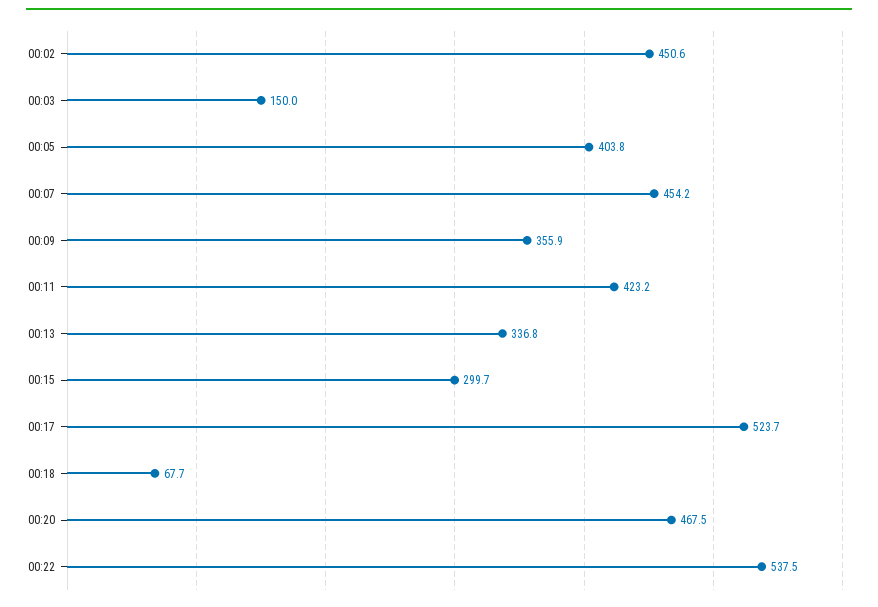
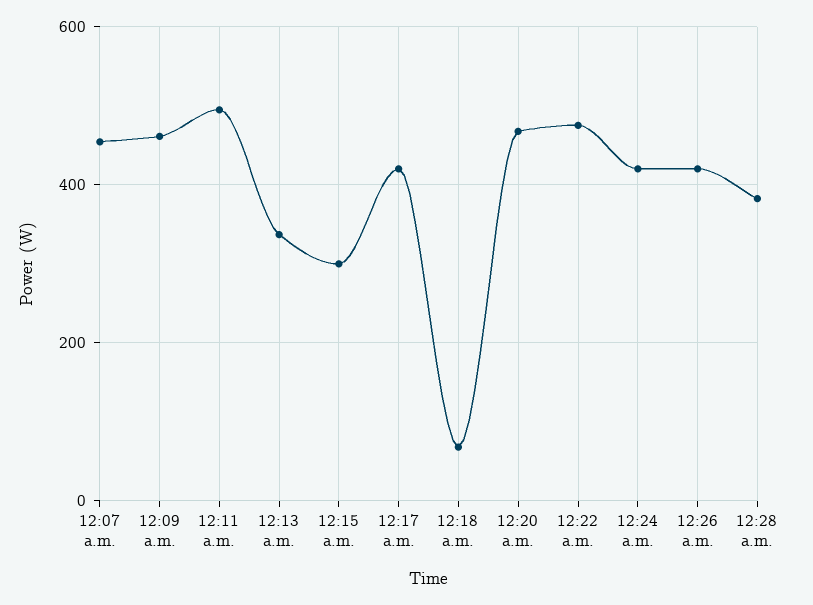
00:02: 450.6 -> none
00:03: 150 -> none
00:05: 403.8 -> none
00:09: 355.9 -> 460
00:11: 423.2 -> 500
00:17: 523.7 -> 420
00:22: 537.5 -> 480
12:24 a.m.: none -> 420
12:26 a.m.: none -> 420
12:28 a.m.: none -> 380

